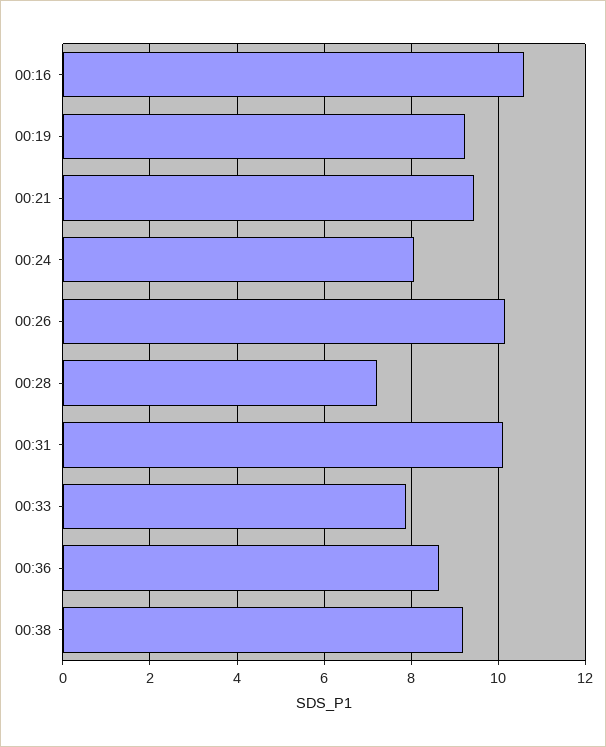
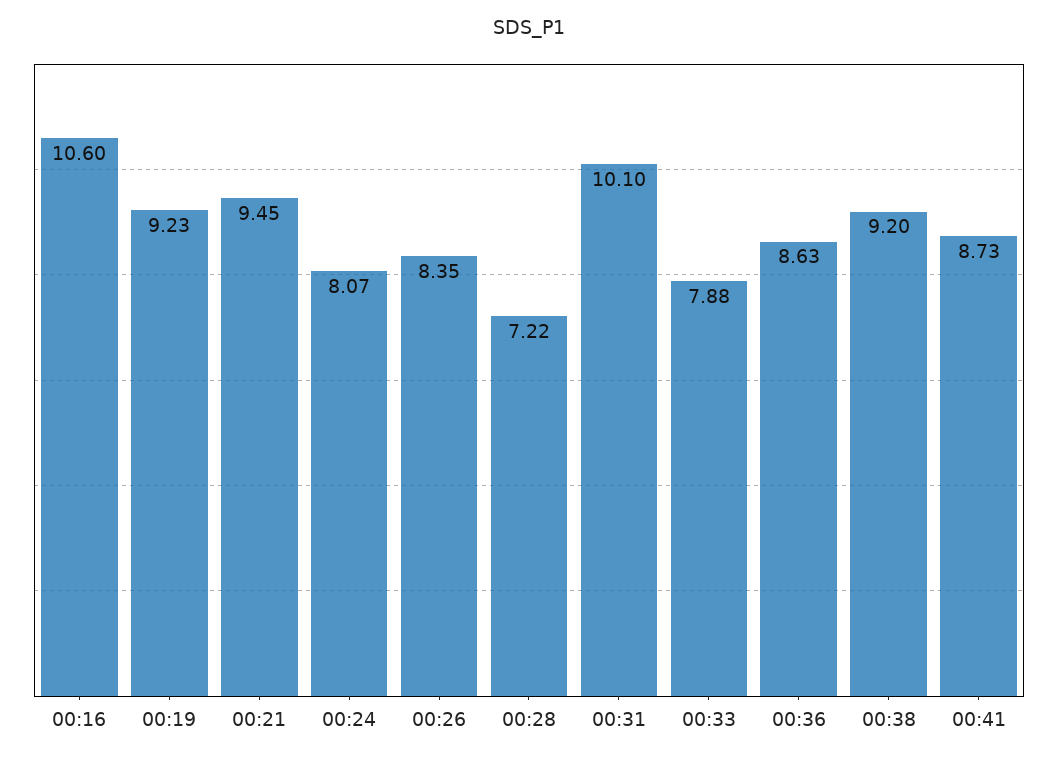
00:26: 10.2 -> 8.35
00:41: none -> 8.73

